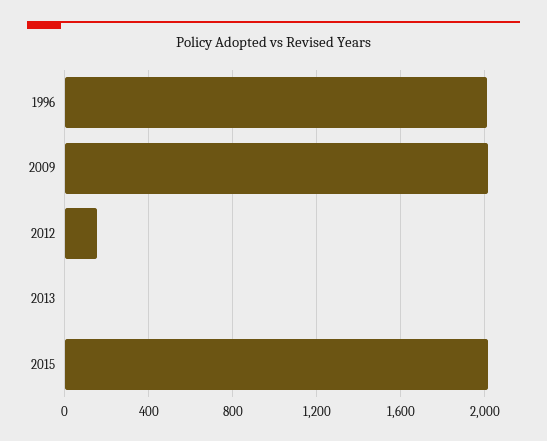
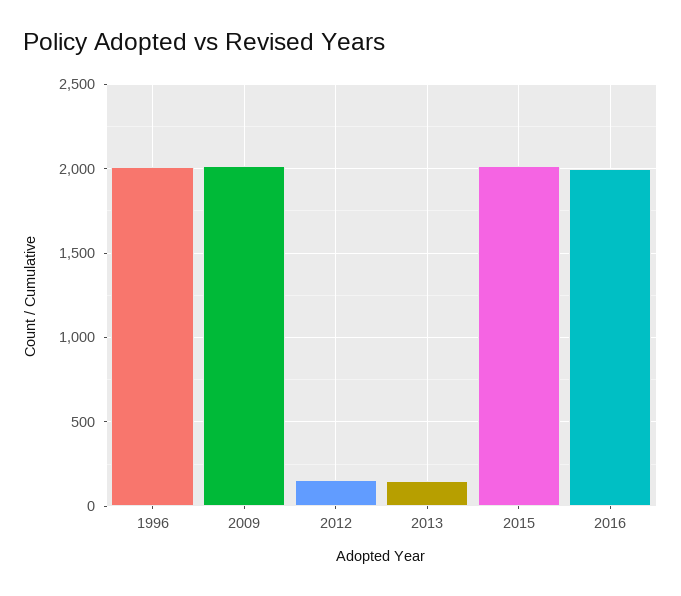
2013: 0 -> 150
2016: none -> 2000

